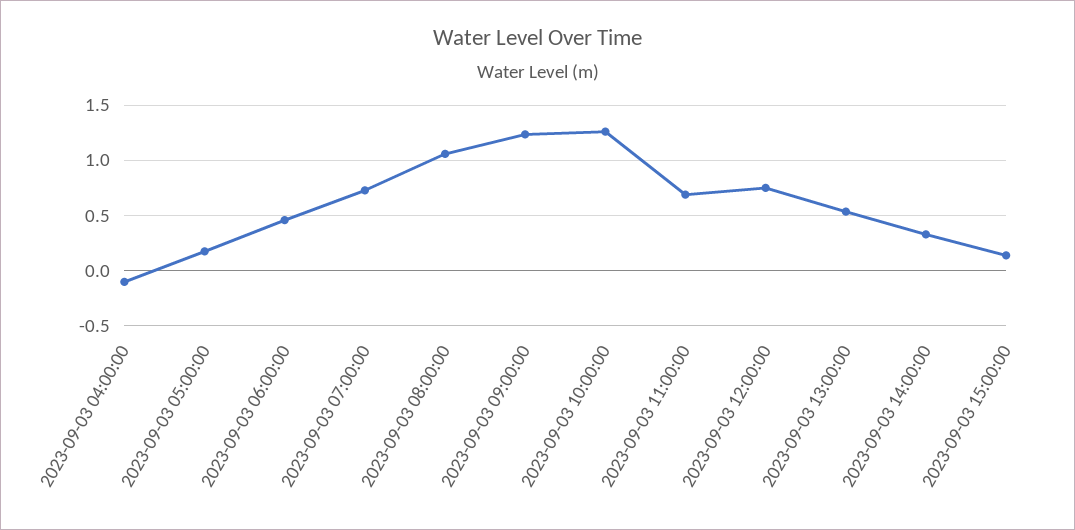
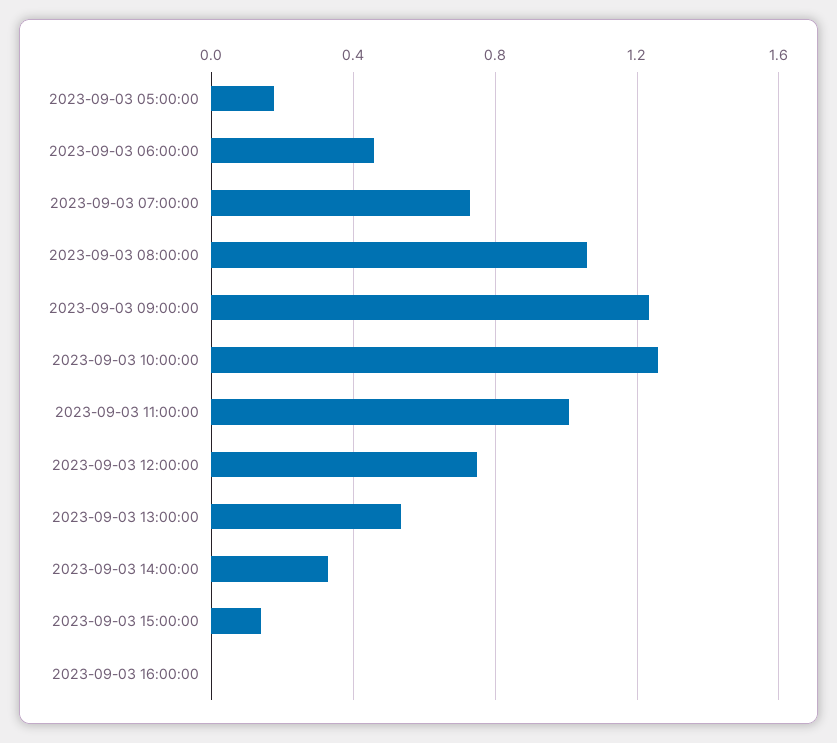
2023-09-03 04:00:00: -0.1 -> none
2023-09-03 11:00:00: 0.7 -> 1
2023-09-03 16:00:00: none -> 0

